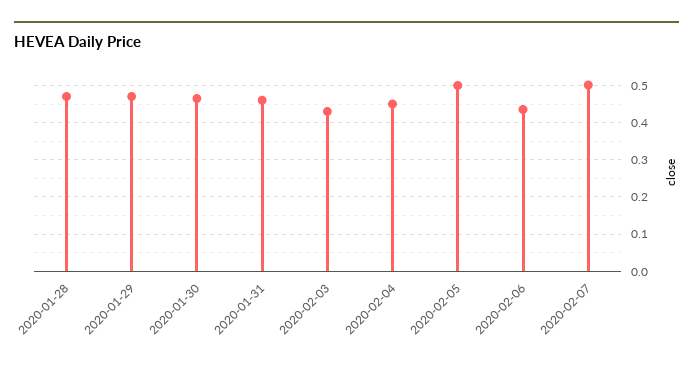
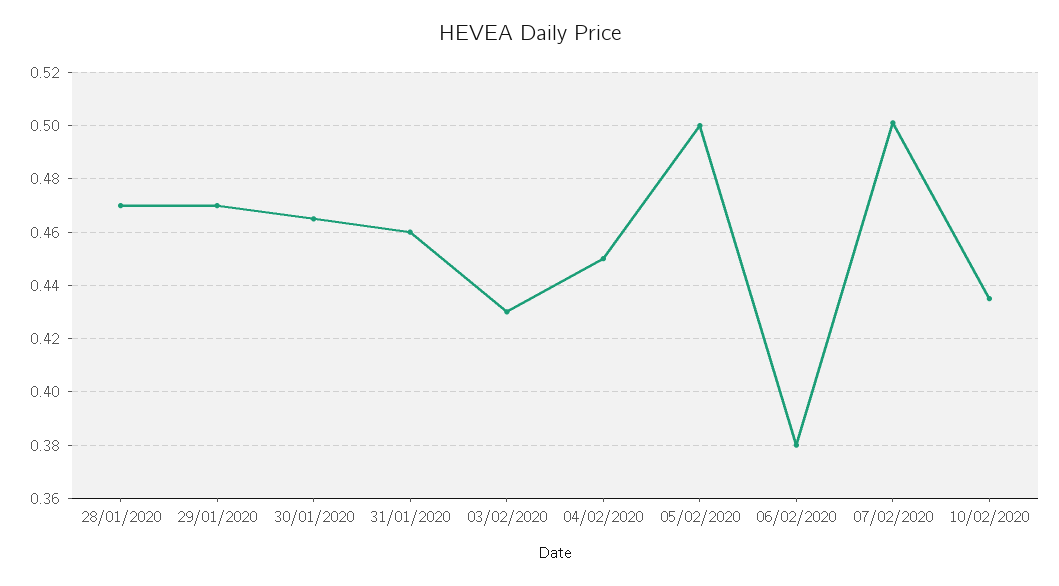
2020-02-06: 0.44 -> 0.38
10/02/2020: none -> 0.435

